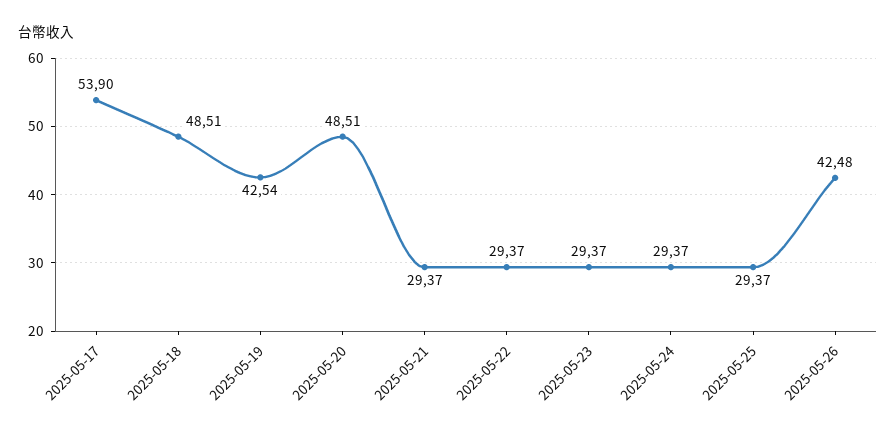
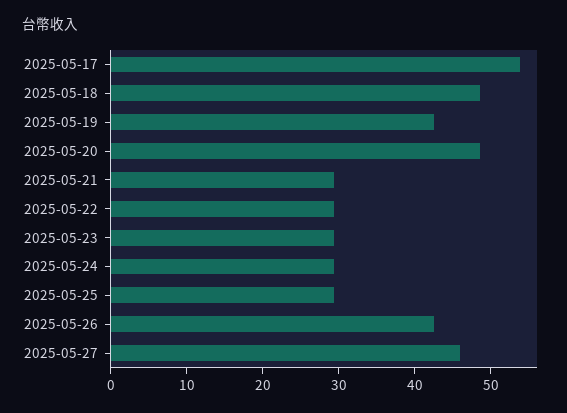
2025-05-27: none -> 46

